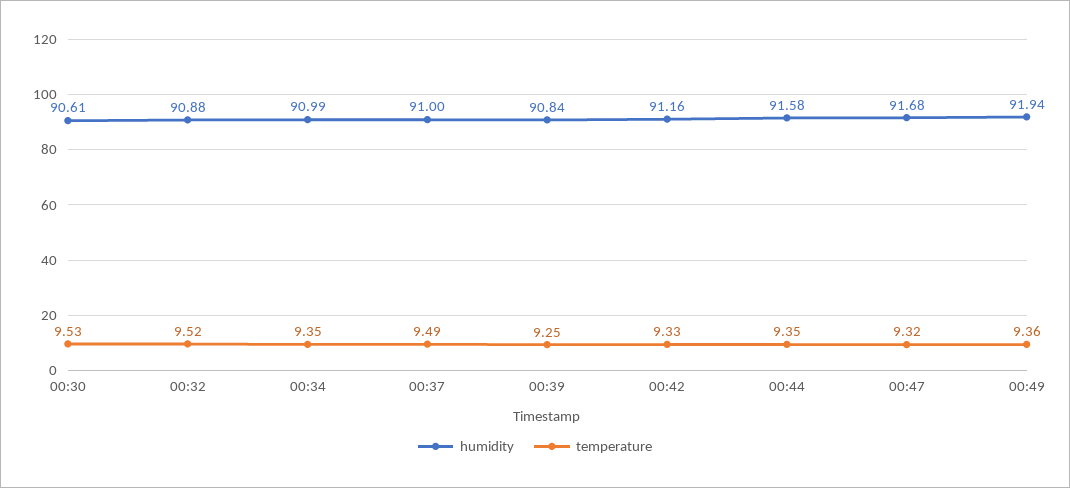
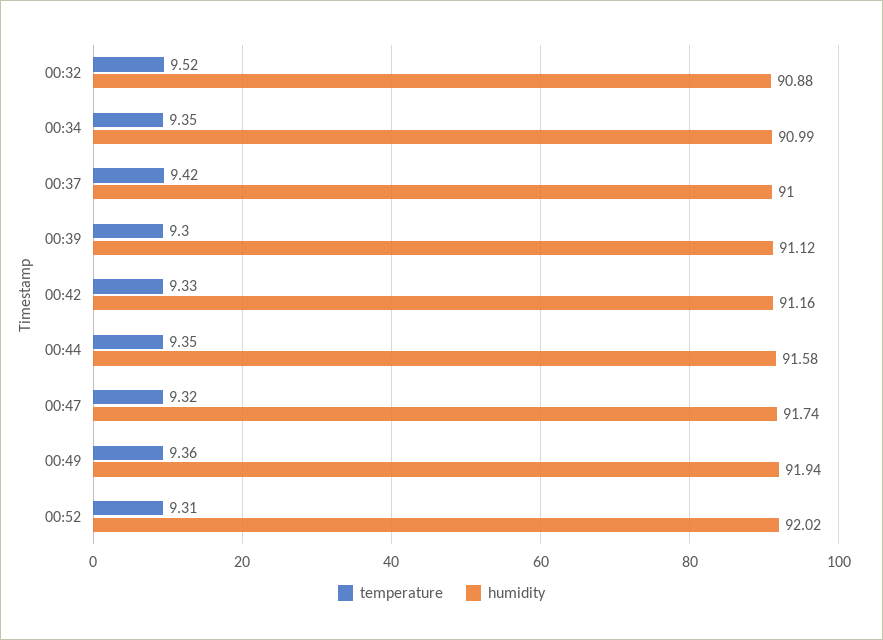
humidity, 00:30: 90.61 -> none
temperature, 00:30: 9.53 -> none
temperature, 00:37: 9.49 -> 9.42
humidity, 00:39: 90.84 -> 91.12
temperature, 00:39: 9.25 -> 9.3
humidity, 00:47: 91.68 -> 91.74
temperature, 00:52: none -> 9.31
humidity, 00:52: none -> 92.02

